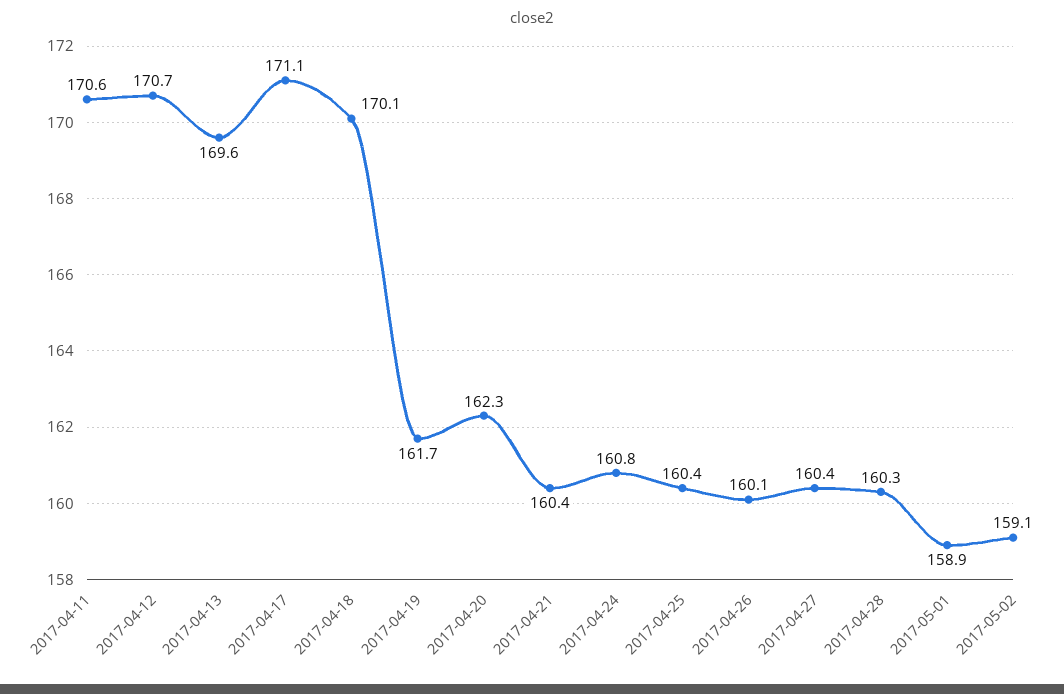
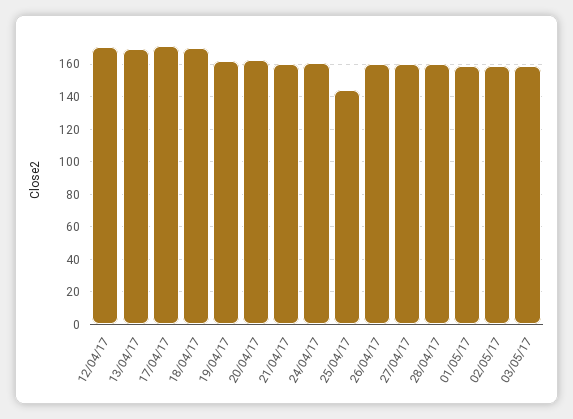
2017-04-11: 170.6 -> none
2017-04-25: 160.4 -> 145
03/05/17: none -> 160

